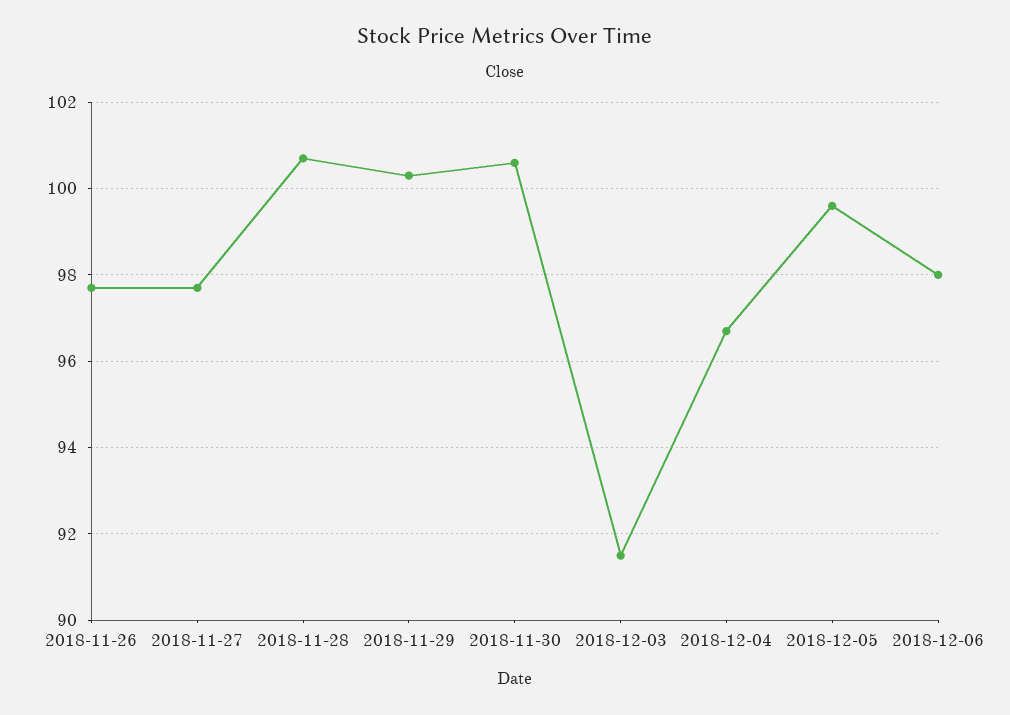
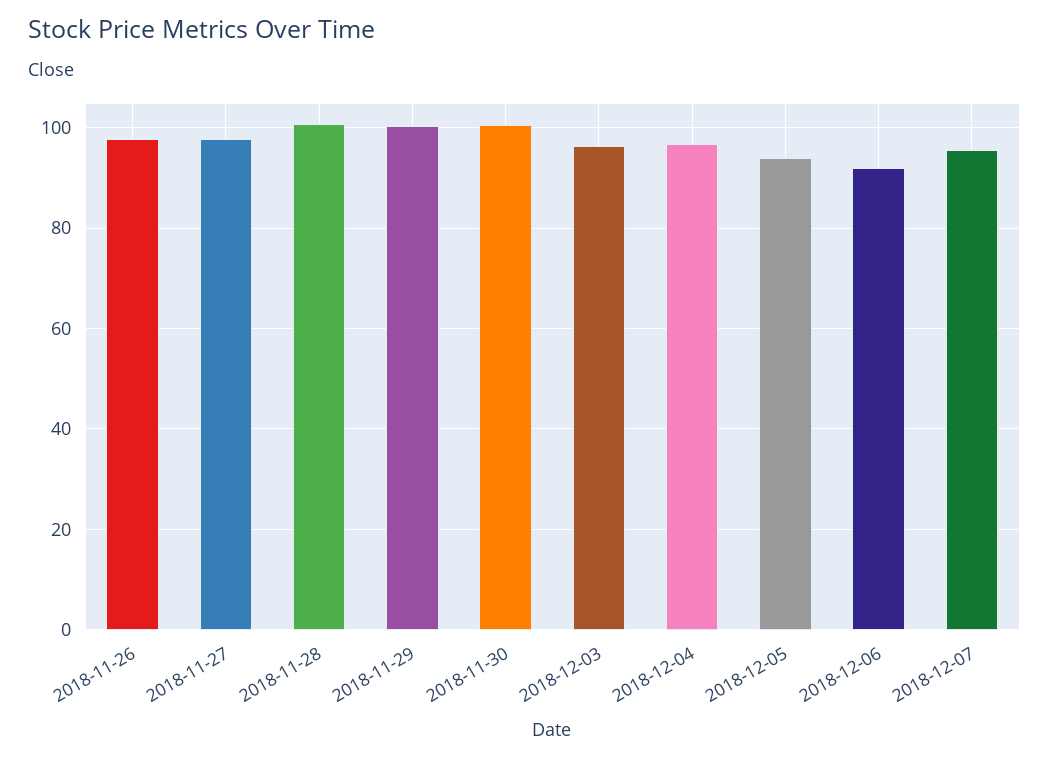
2018-12-03: 91.5 -> 96
2018-12-05: 99.5 -> 94
2018-12-06: 98 -> 92
2018-12-07: none -> 96

